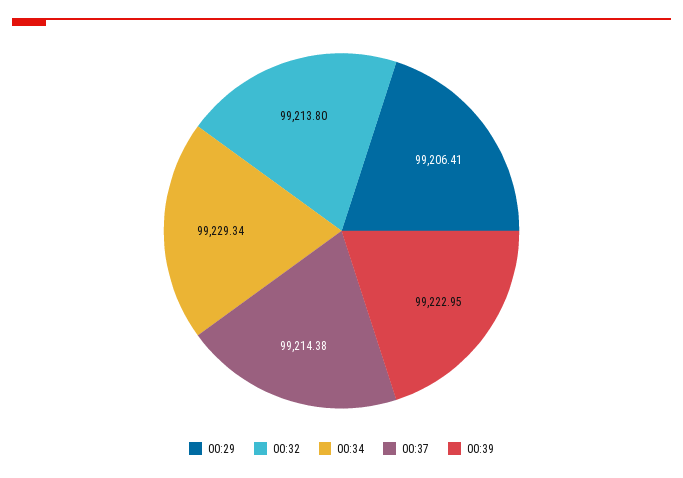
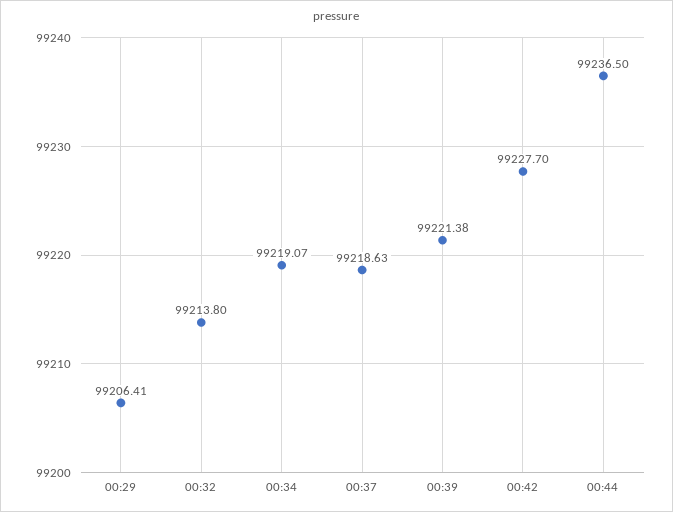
00:34: 99229.34 -> 99219.07
00:37: 99214.38 -> 99218.63
00:39: 99222.95 -> 99221.38
00:42: none -> 99227.7
00:44: none -> 99236.5

